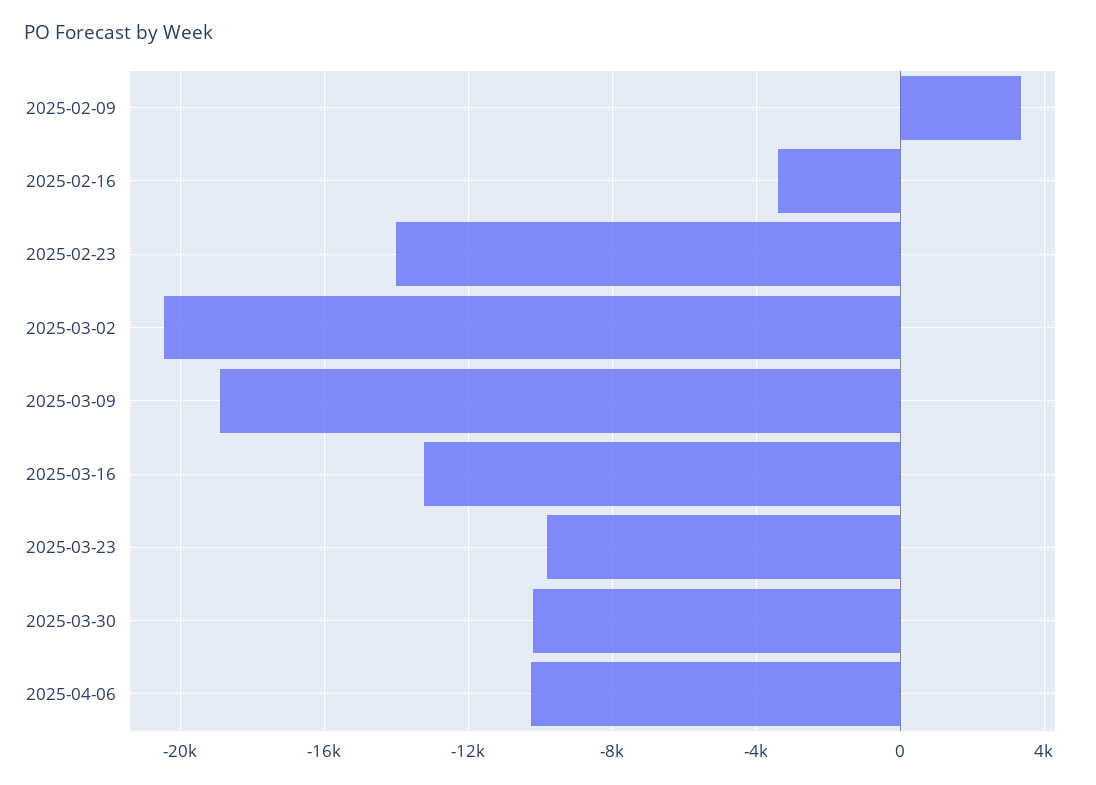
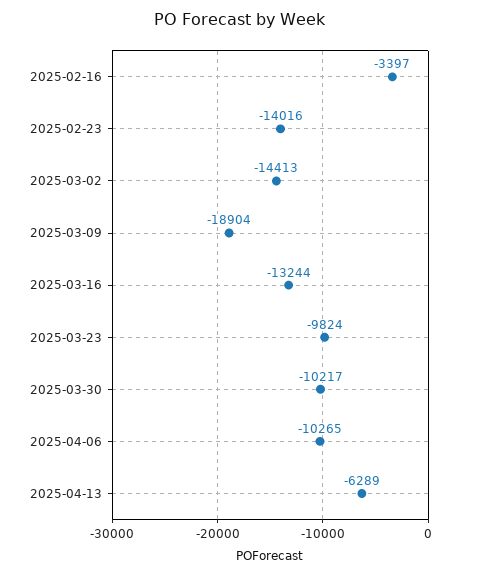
2025-02-09: 3500 -> none
2025-03-02: -20500 -> -14413
2025-04-13: none -> -6289

